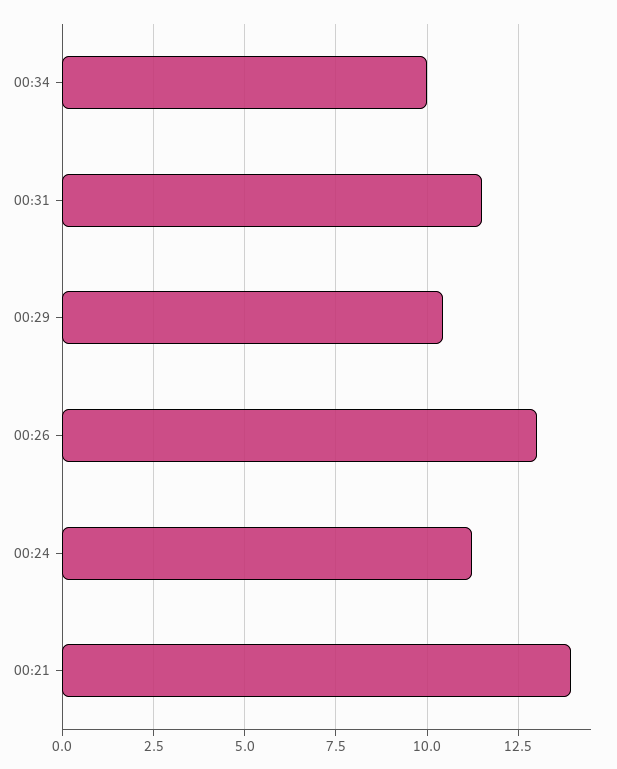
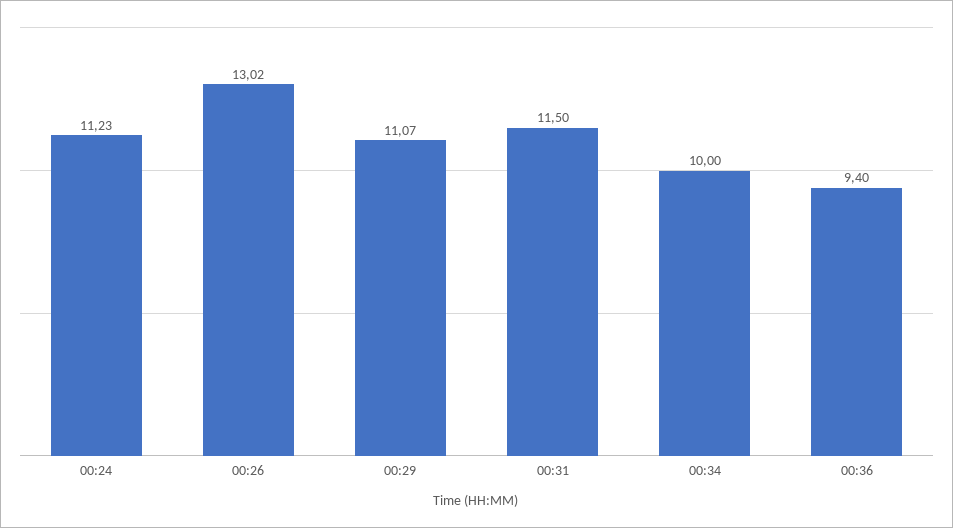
00:29: 10.5 -> 11.07
00:21: 14 -> none
00:36: none -> 9.4

